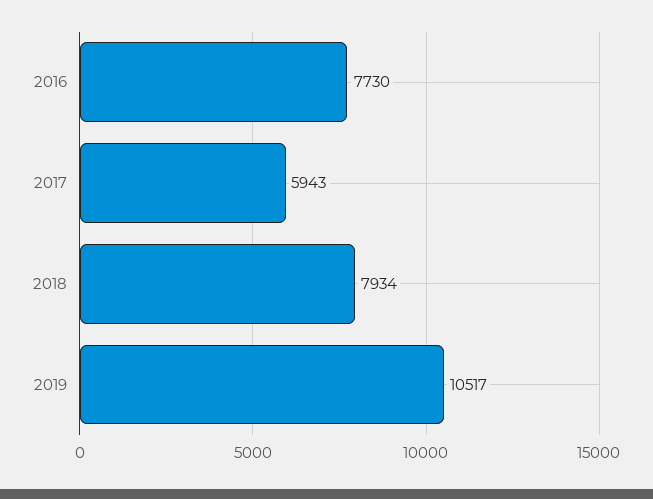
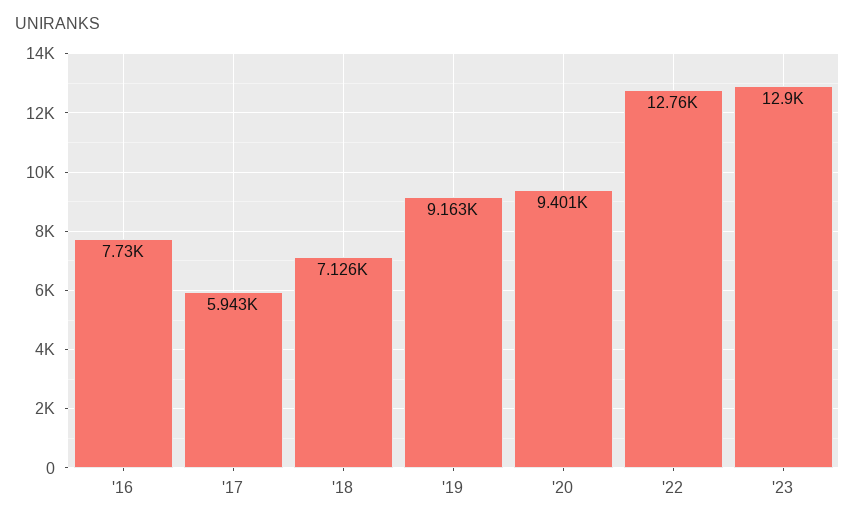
2018: 7934 -> 7126
2019: 10517 -> 9163
'20: none -> 9401
'22: none -> 12760
'23: none -> 12900

